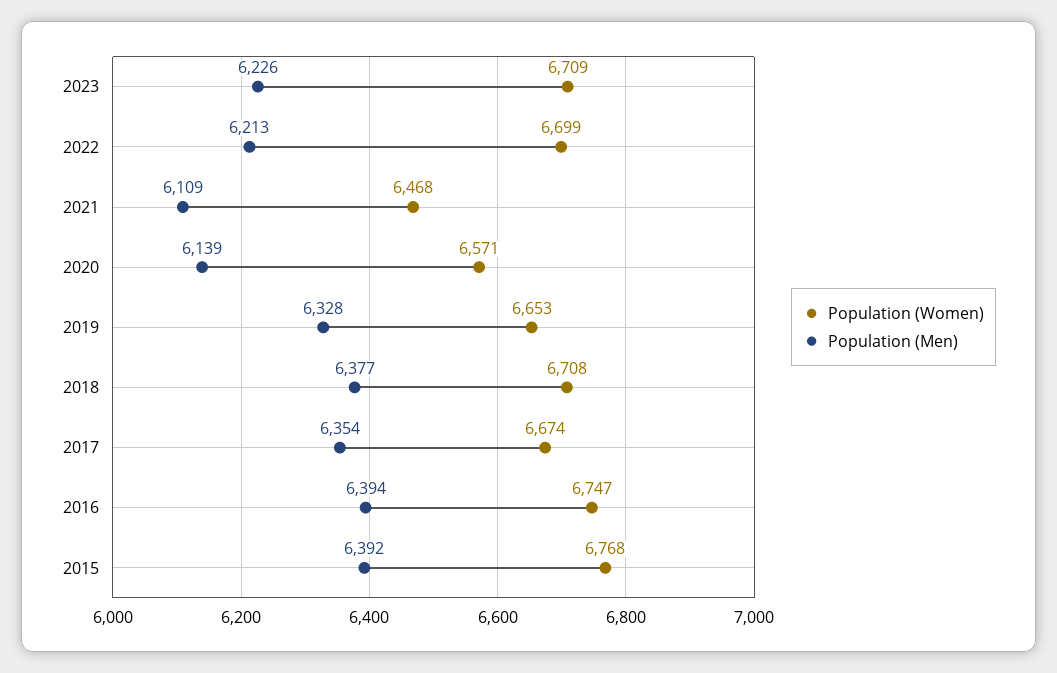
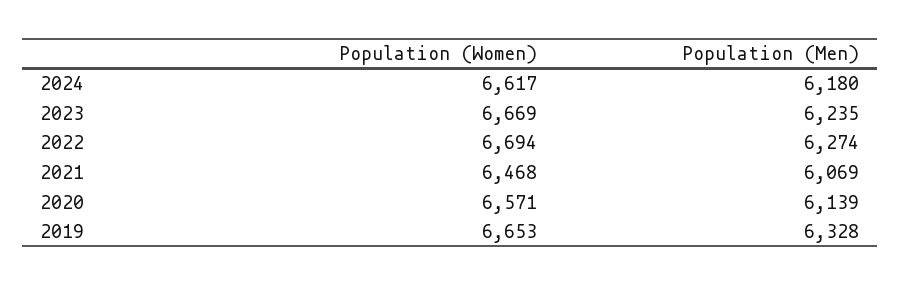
Population (Women), 2023: 6709 -> 6669
Population (Men), 2023: 6226 -> 6235
Population (Women), 2022: 6699 -> 6694
Population (Men), 2022: 6213 -> 6274
Population (Men), 2021: 6109 -> 6069
Population (Women), 2018: 6708 -> none
Population (Men), 2018: 6377 -> none
Population (Women), 2017: 6674 -> none
Population (Men), 2017: 6354 -> none
Population (Women), 2016: 6747 -> none
Population (Men), 2016: 6394 -> none
Population (Women), 2015: 6768 -> none
Population (Men), 2015: 6392 -> none
Population (Women), 2024: none -> 6617
Population (Men), 2024: none -> 6180

